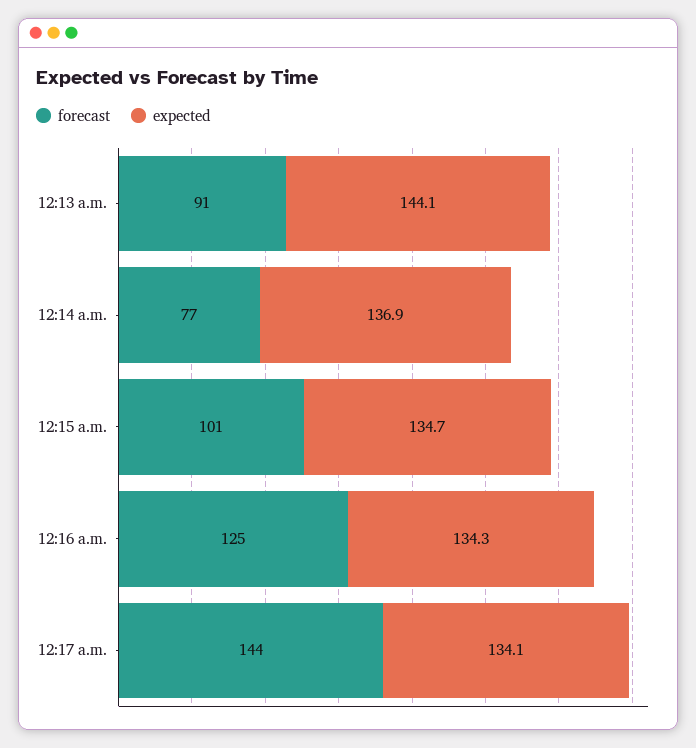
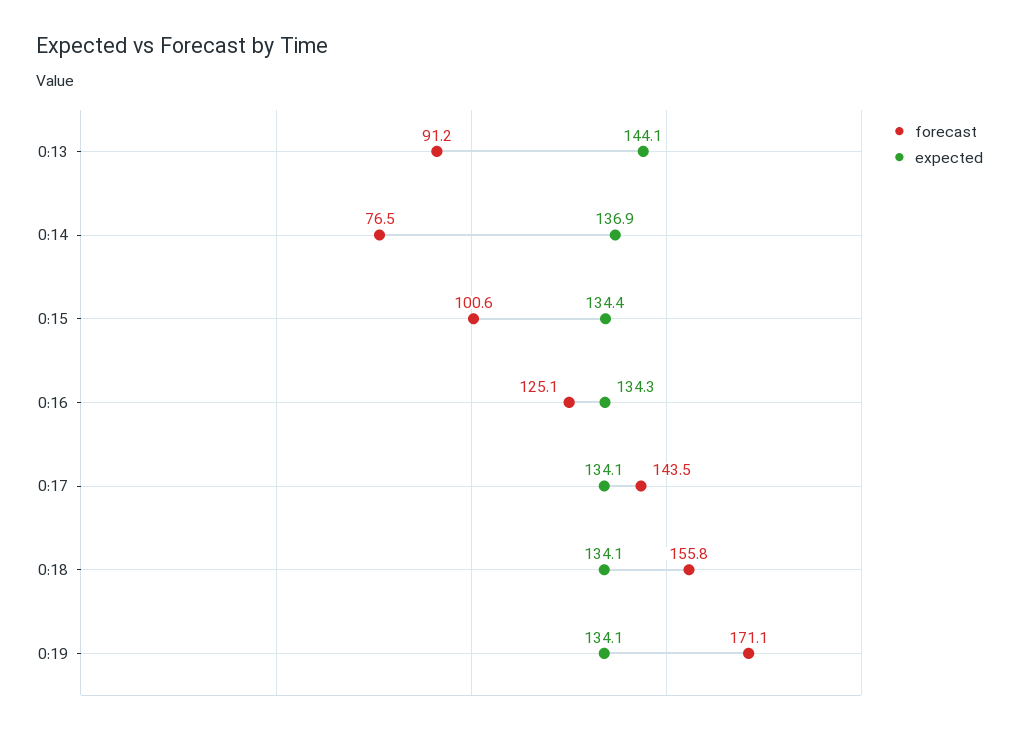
expected, 12:15 a.m.: 134.7 -> 134.4
forecast, 0:18: none -> 155.8
expected, 0:18: none -> 134.1
forecast, 0:19: none -> 171.1
expected, 0:19: none -> 134.1

